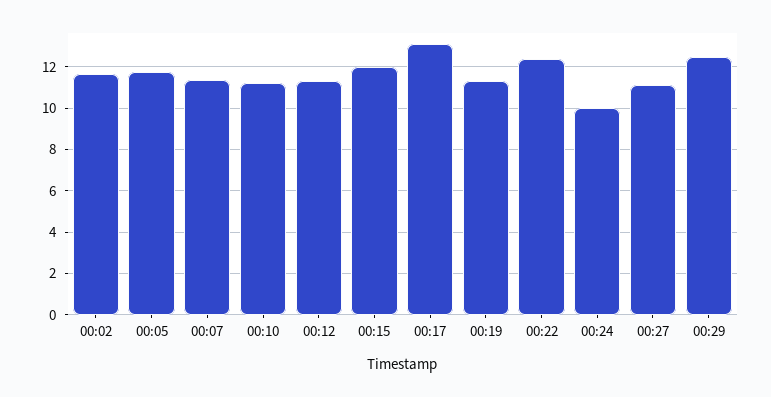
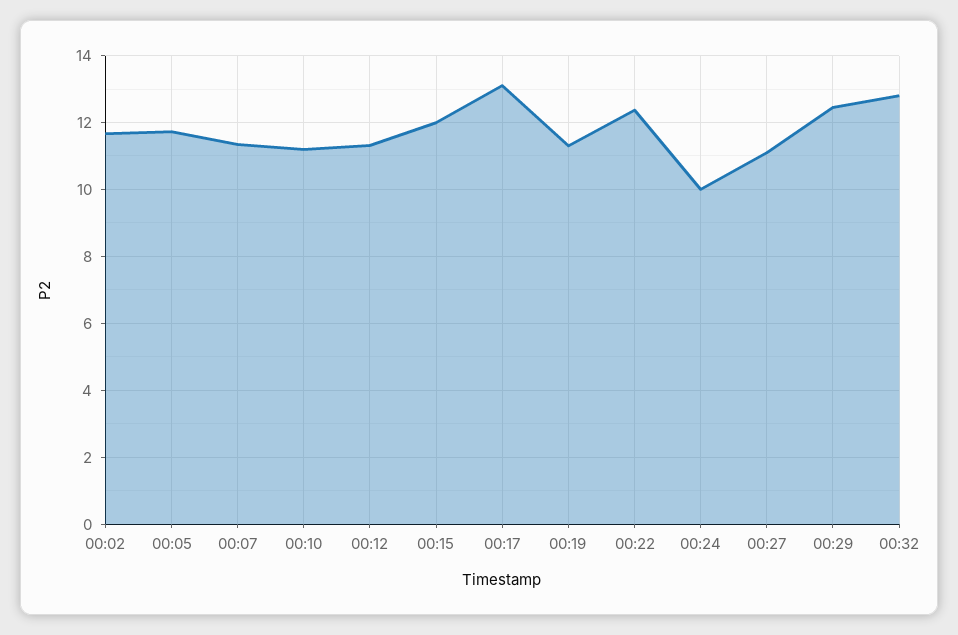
00:32: none -> 12.8

